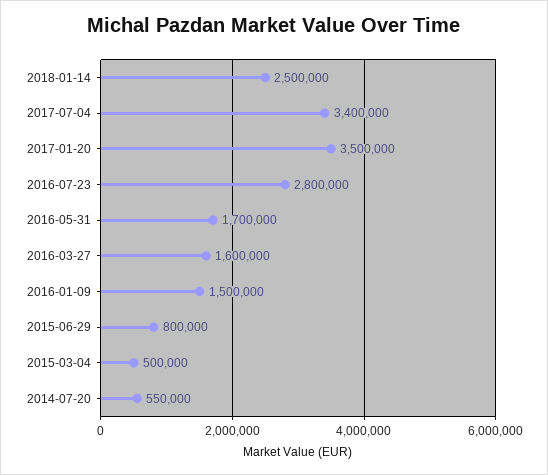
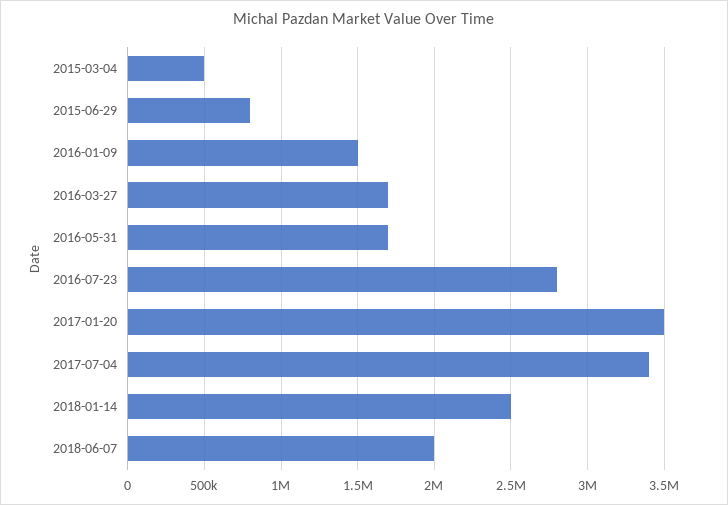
2016-03-27: 1600000 -> 1700000
2014-07-20: 550000 -> none
2018-06-07: none -> 2000000

